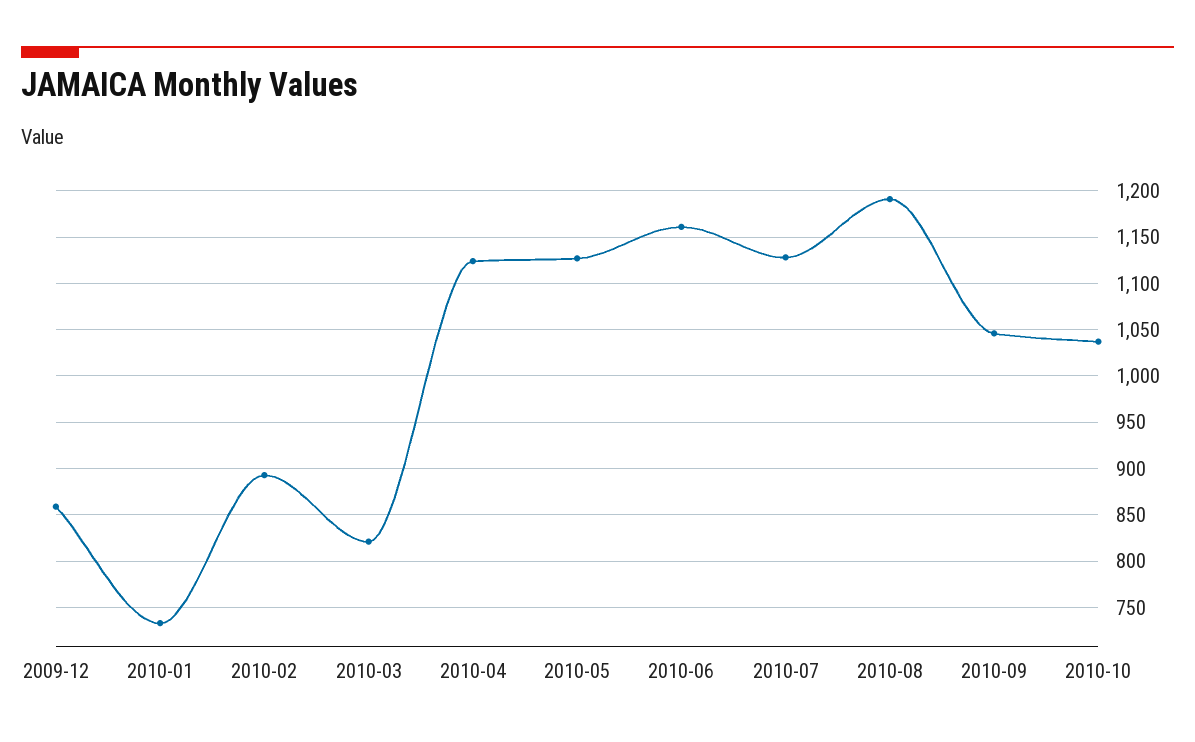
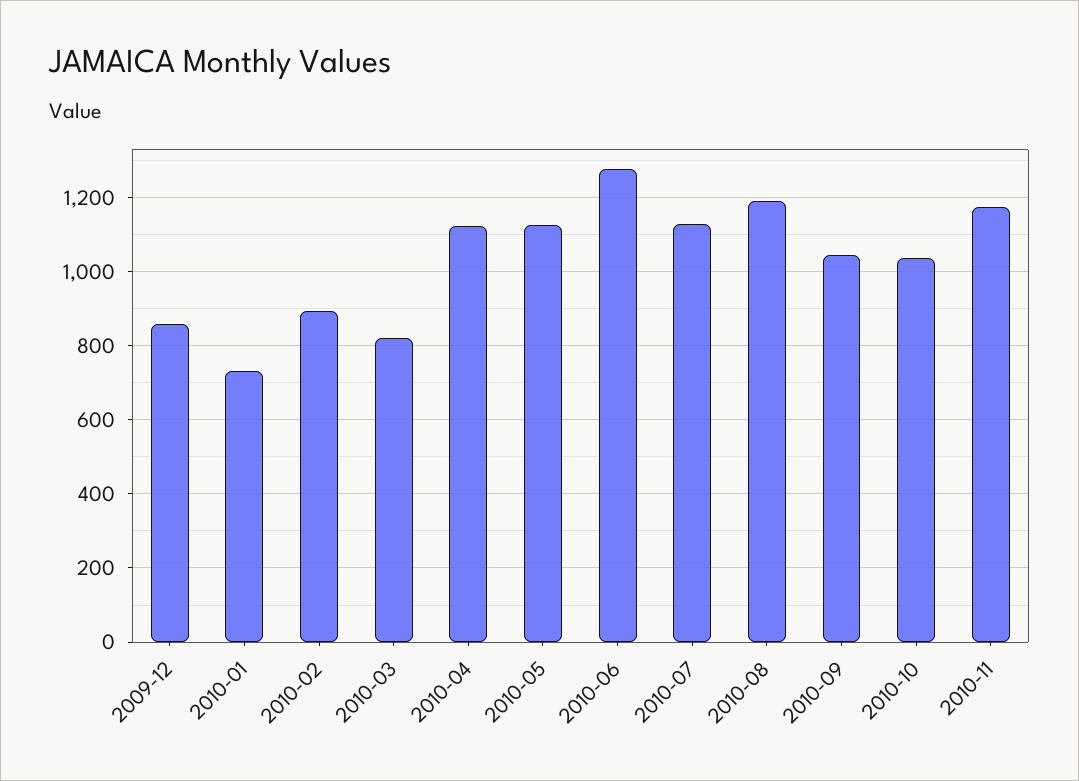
2010-06: 1160 -> 1280
2010-11: none -> 1180

